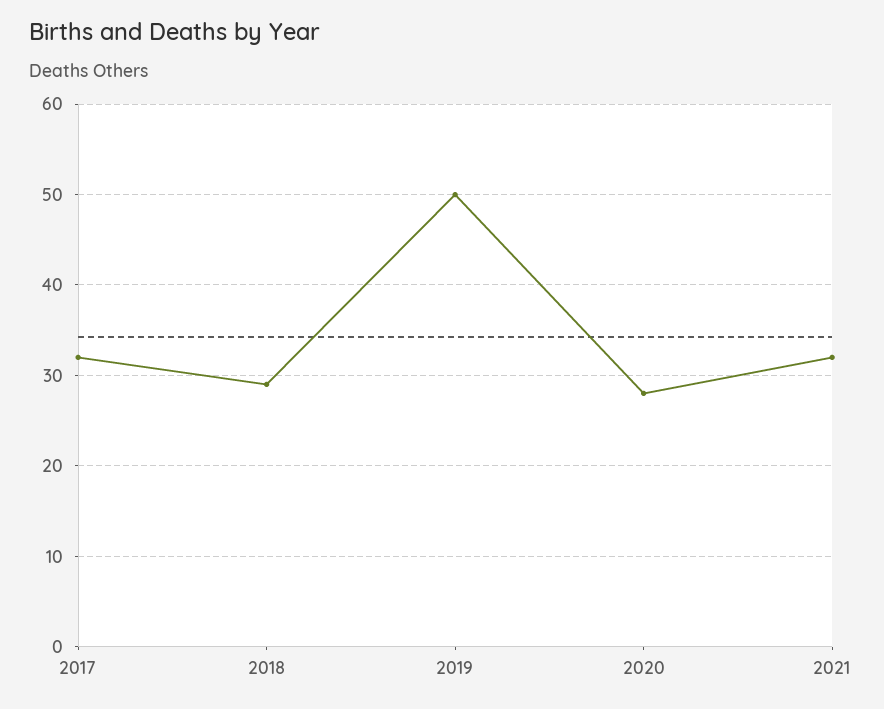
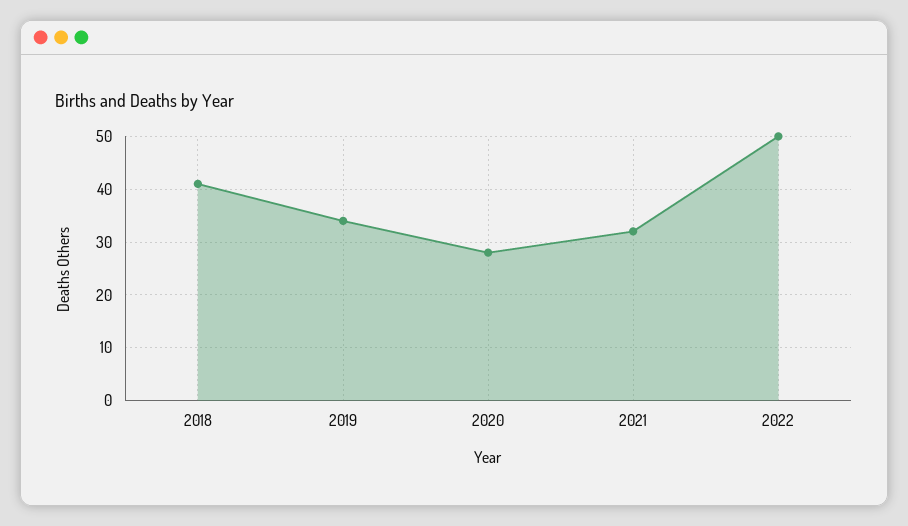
2017: 32 -> none
2018: 29 -> 40
2019: 50 -> 35
2022: none -> 50

